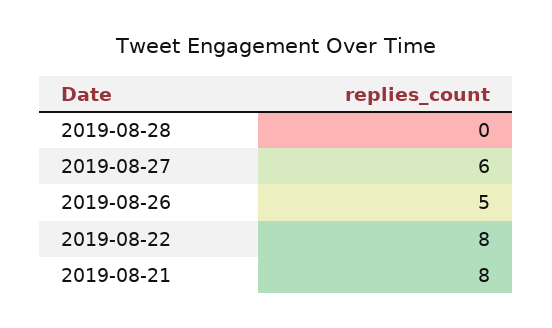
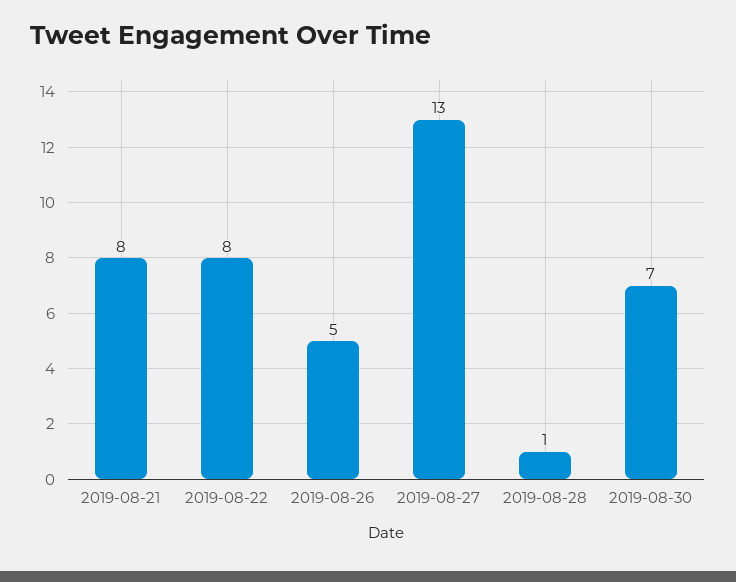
2019-08-28: 0 -> 1
2019-08-27: 6 -> 13
2019-08-30: none -> 7

